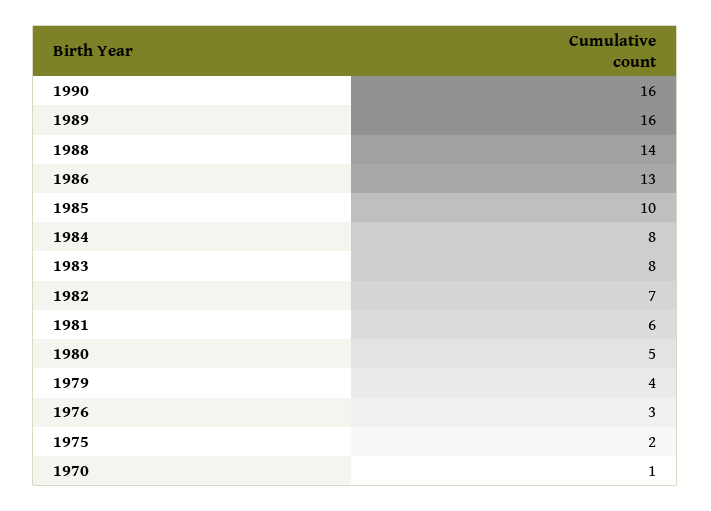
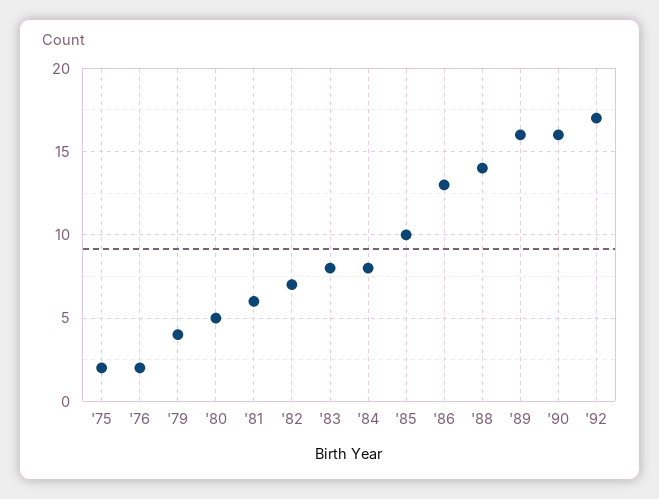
1976: 3 -> 2
1970: 1 -> none
'92: none -> 17

